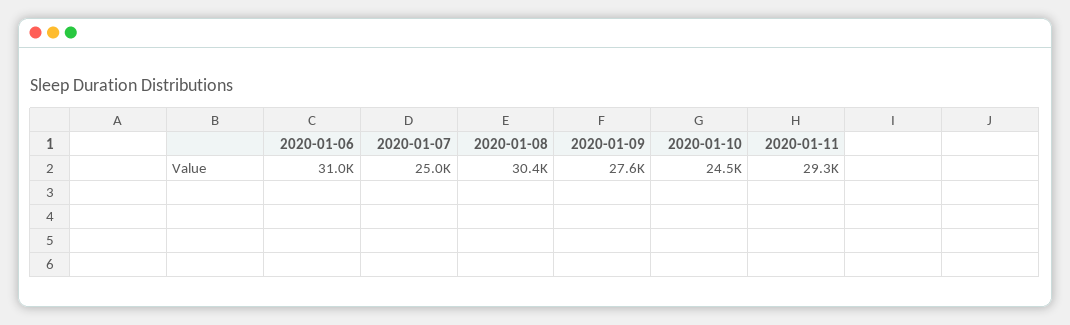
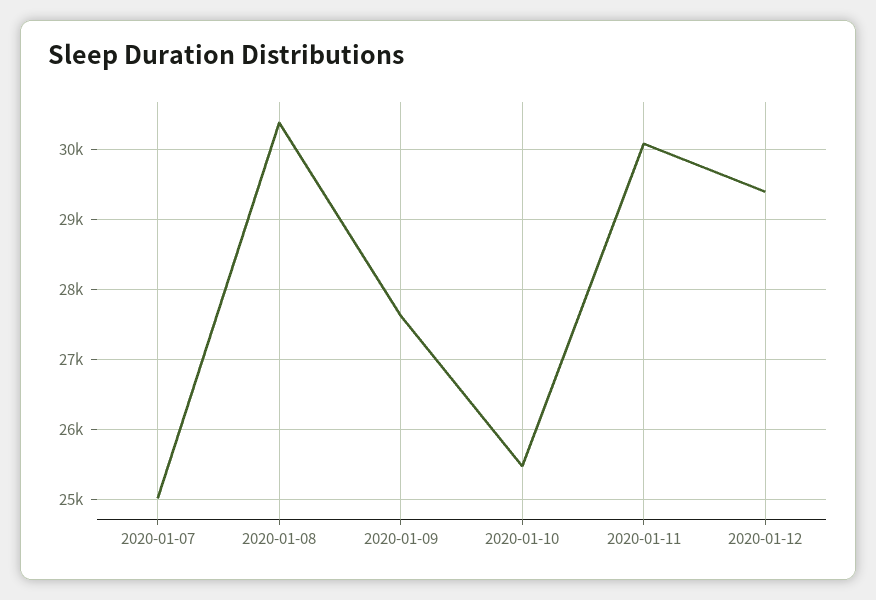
2020-01-06: 31000 -> none
2020-01-10: 24500 -> 25500
2020-01-11: 29300 -> 30100
2020-01-12: none -> 29400

